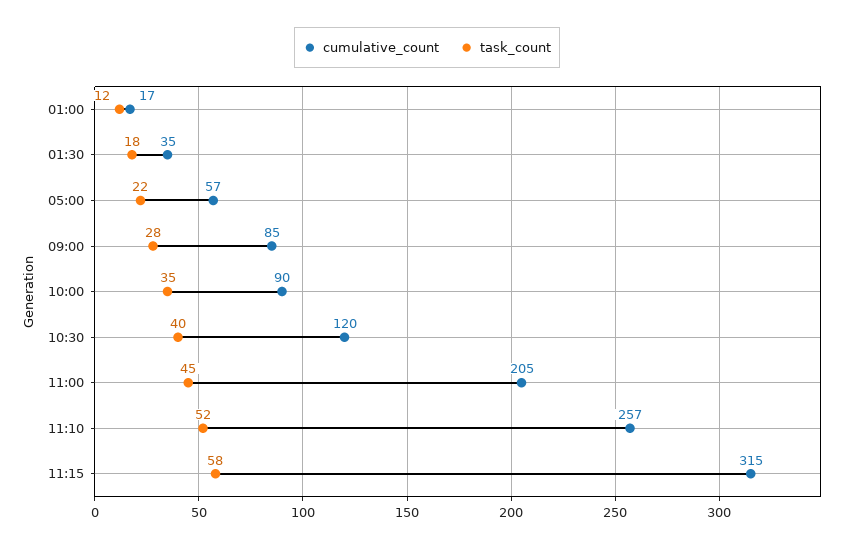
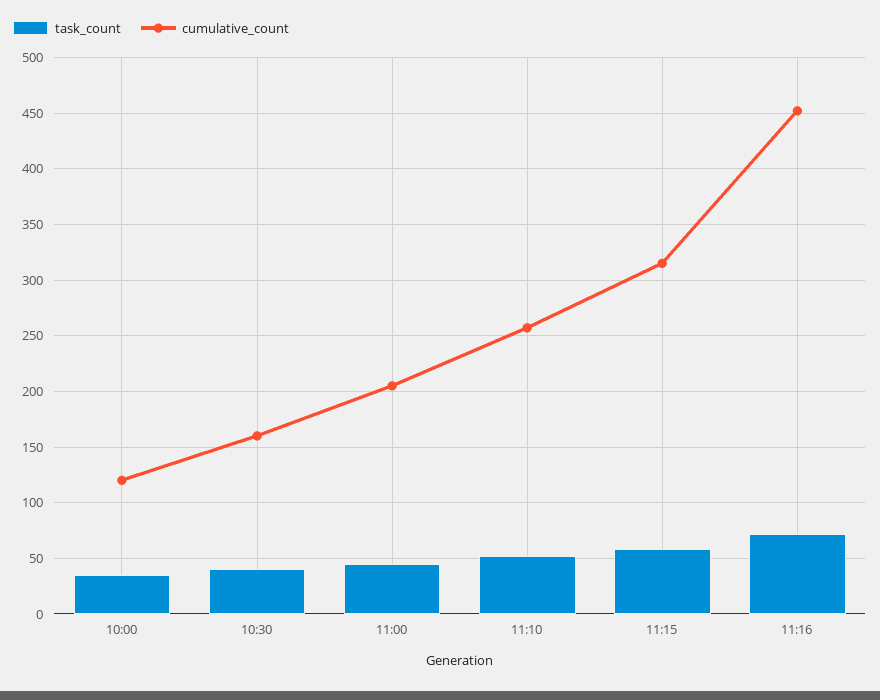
cumulative_count, 01:00: 17 -> none
task_count, 01:00: 12 -> none
cumulative_count, 01:30: 35 -> none
task_count, 01:30: 18 -> none
cumulative_count, 05:00: 57 -> none
task_count, 05:00: 22 -> none
cumulative_count, 09:00: 85 -> none
task_count, 09:00: 28 -> none
cumulative_count, 10:00: 90 -> 120
cumulative_count, 10:30: 120 -> 160
task_count, 11:16: none -> 70
cumulative_count, 11:16: none -> 450

